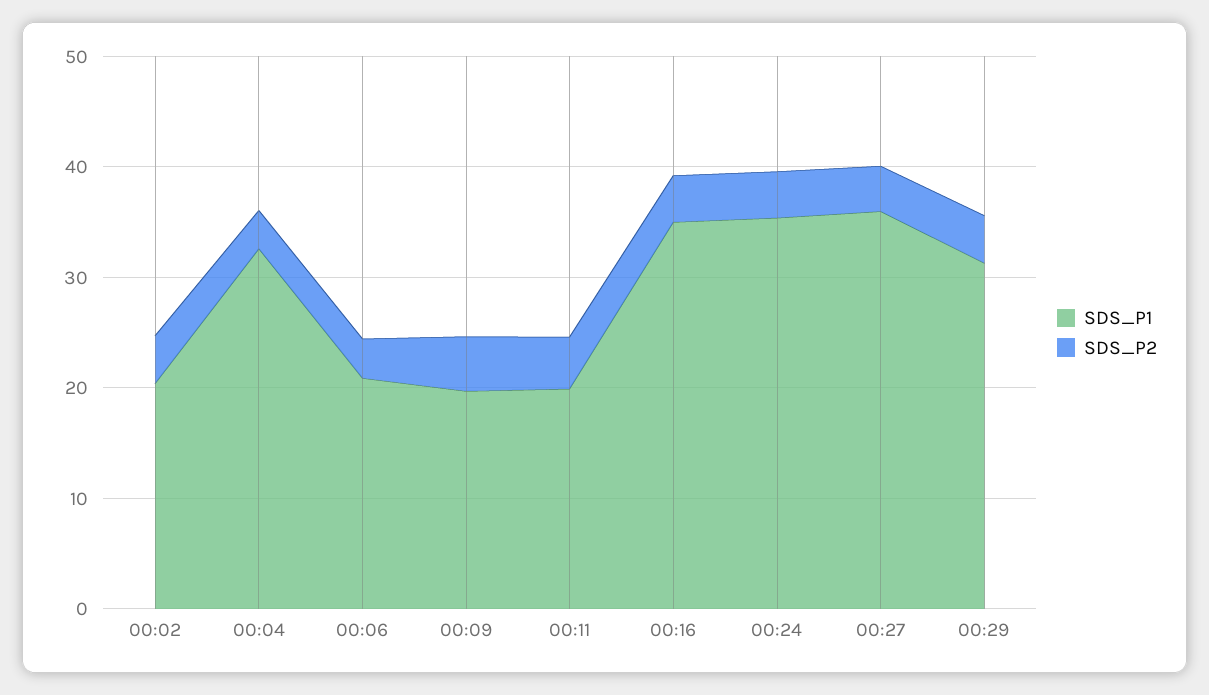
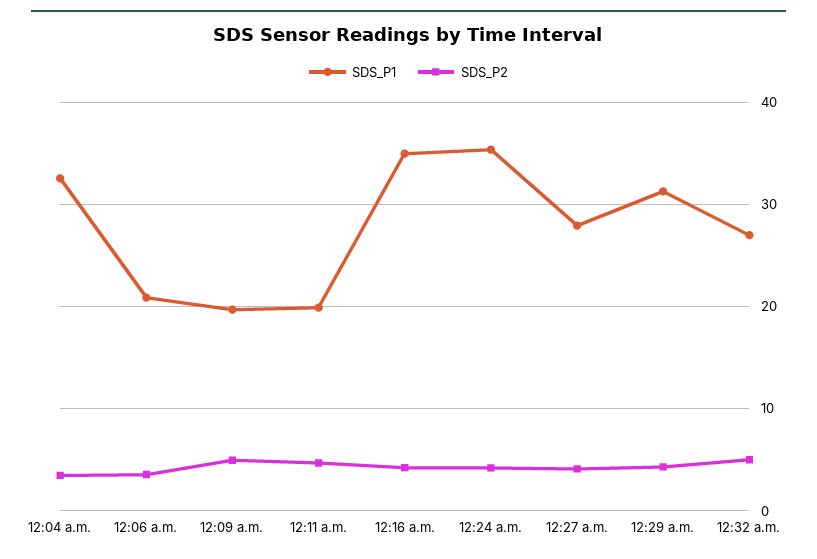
SDS_P1, 00:02: 20 -> none
SDS_P2, 00:02: 4 -> none
SDS_P1, 00:27: 36 -> 28
SDS_P1, 12:32 a.m.: none -> 27
SDS_P2, 12:32 a.m.: none -> 5

